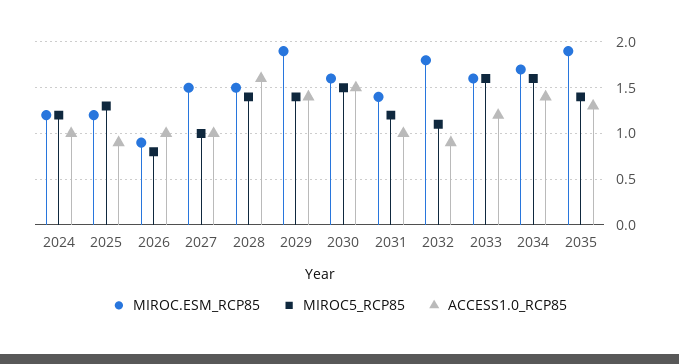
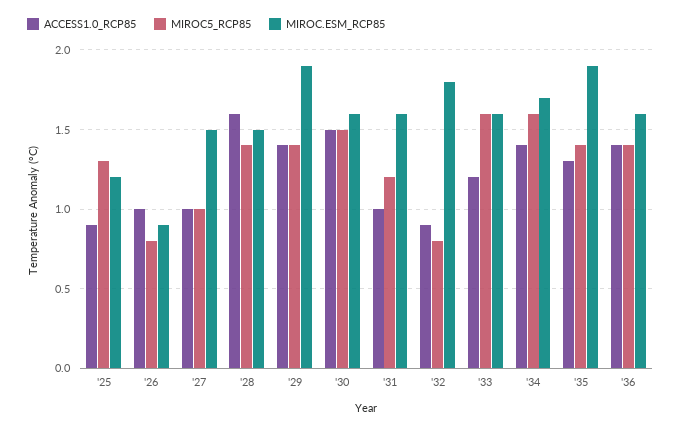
MIROC.ESM_RCP85, 2024: 1.2 -> none
MIROC5_RCP85, 2024: 1.2 -> none
ACCESS1.0_RCP85, 2024: 1 -> none
MIROC.ESM_RCP85, 2031: 1.4 -> 1.6
MIROC5_RCP85, 2032: 1.1 -> 0.8
ACCESS1.0_RCP85, '36: none -> 1.4
MIROC5_RCP85, '36: none -> 1.4
MIROC.ESM_RCP85, '36: none -> 1.6

